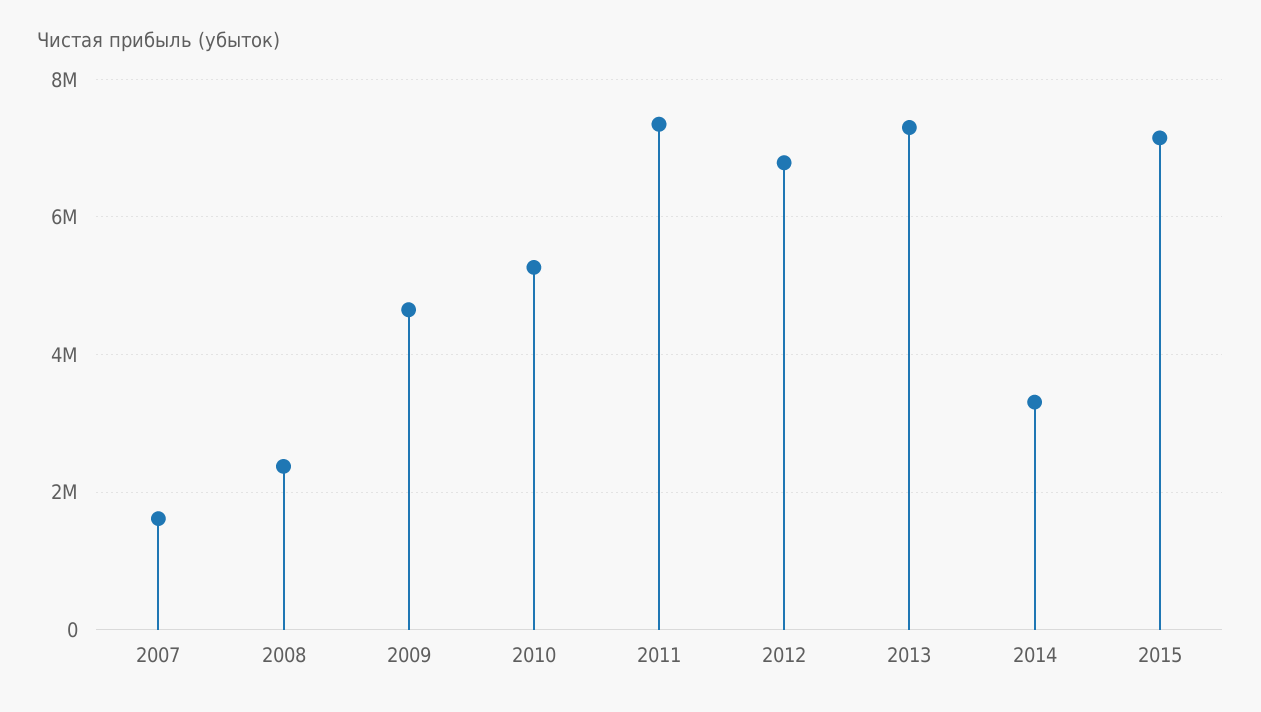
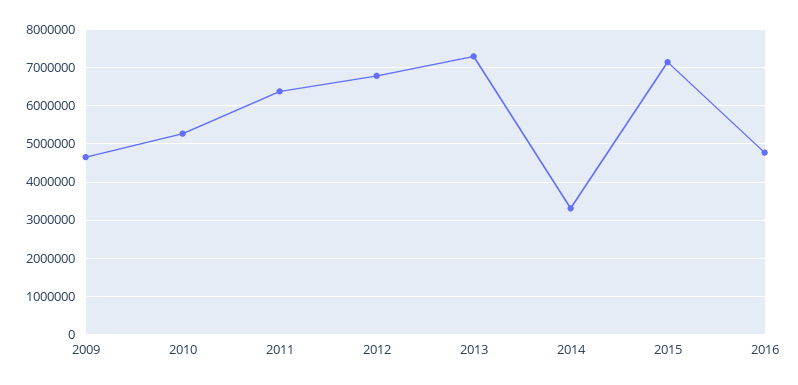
2007: 1600000 -> none
2008: 2400000 -> none
2011: 7400000 -> 6400000
2016: none -> 4800000

